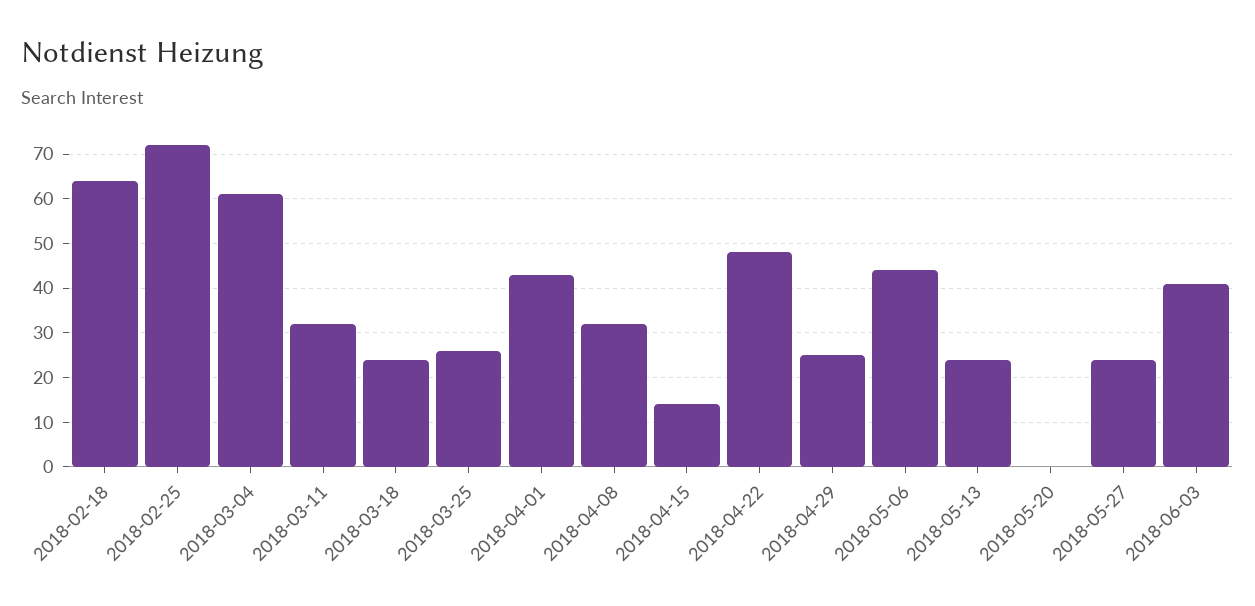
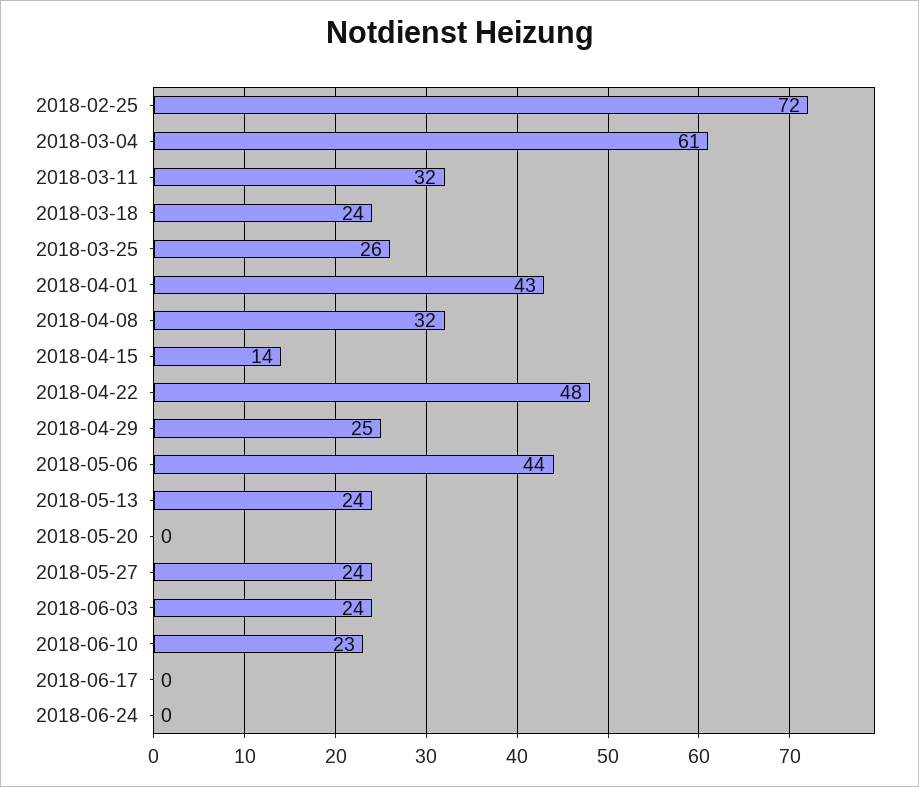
2018-02-18: 65 -> none
2018-06-03: 40 -> 24
2018-06-10: none -> 23
2018-06-17: none -> 0
2018-06-24: none -> 0

